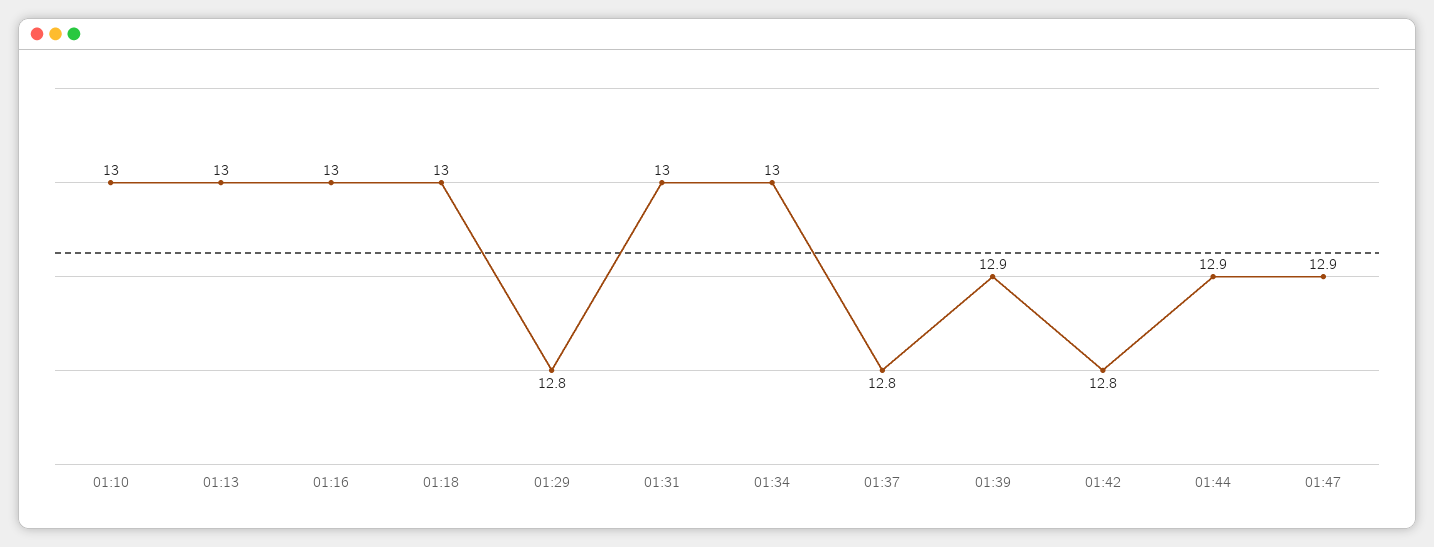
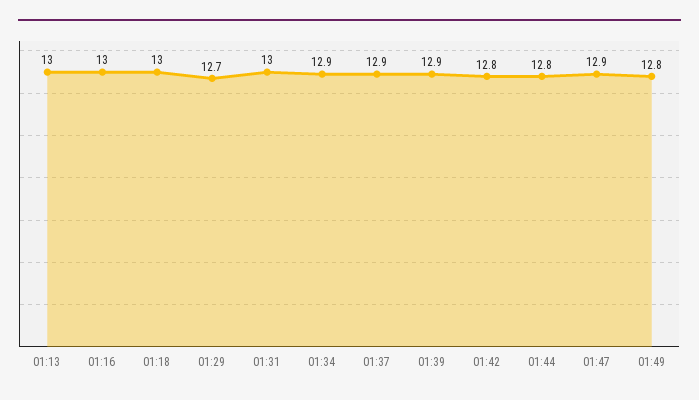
01:10: 13 -> none
01:29: 12.8 -> 12.7
01:34: 13 -> 12.9
01:37: 12.8 -> 12.9
01:44: 12.9 -> 12.8
01:49: none -> 12.8

